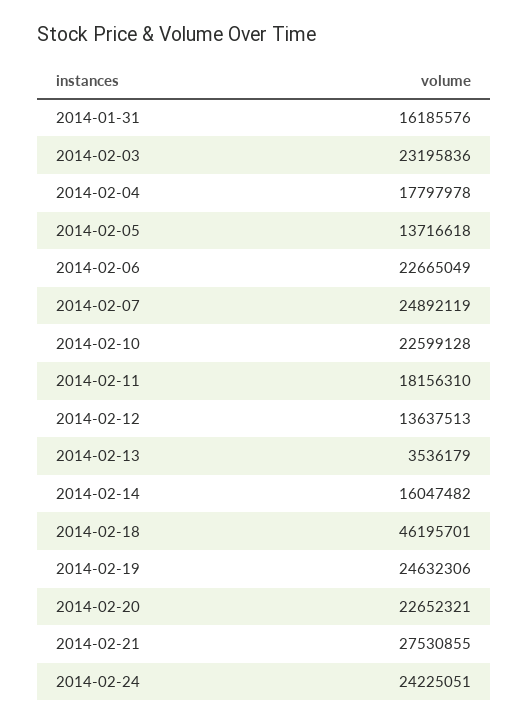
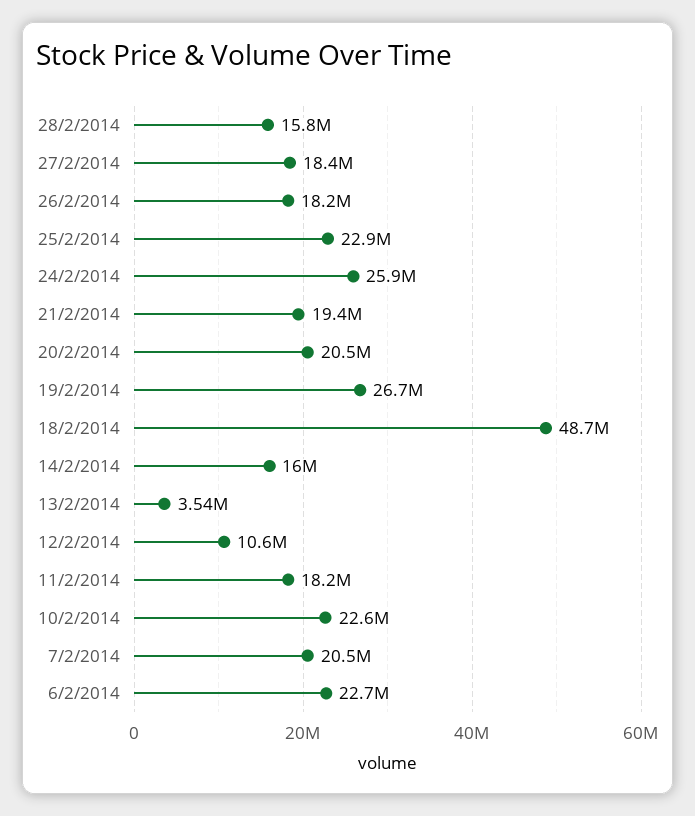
2014-01-31: 16185576 -> none
2014-02-03: 23195836 -> none
2014-02-04: 17797978 -> none
2014-02-05: 13716618 -> none
2014-02-07: 24892119 -> 20500000
2014-02-12: 13637513 -> 10600000
2014-02-18: 46195701 -> 48700000
2014-02-19: 24632306 -> 26700000
2014-02-20: 22652321 -> 20500000
2014-02-21: 27530855 -> 19400000
2014-02-24: 24225051 -> 25900000
28/2/2014: none -> 15800000
27/2/2014: none -> 18400000
26/2/2014: none -> 18200000
25/2/2014: none -> 22900000

